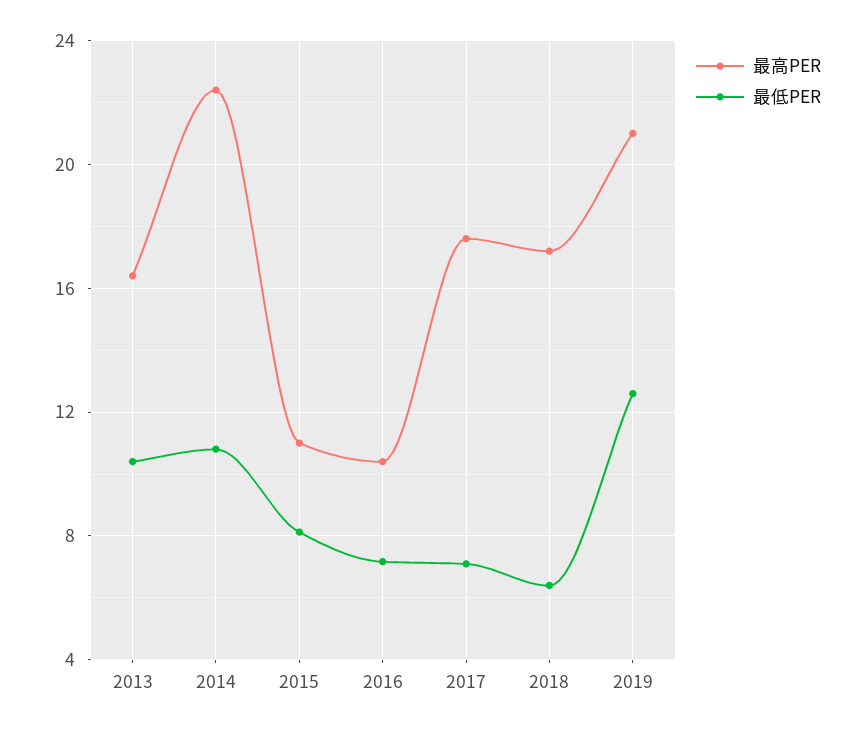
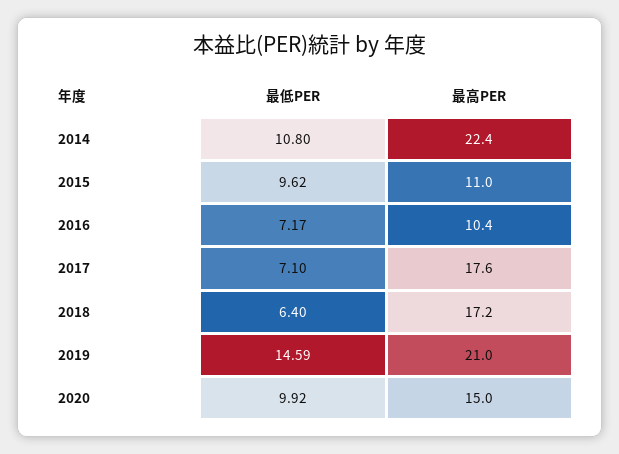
最高PER, 2013: 16.5 -> none
最低PER, 2013: 10.5 -> none
最低PER, 2015: 8 -> 9.62
最低PER, 2019: 12.5 -> 14.59
最低PER, 2020: none -> 9.92
最高PER, 2020: none -> 15

